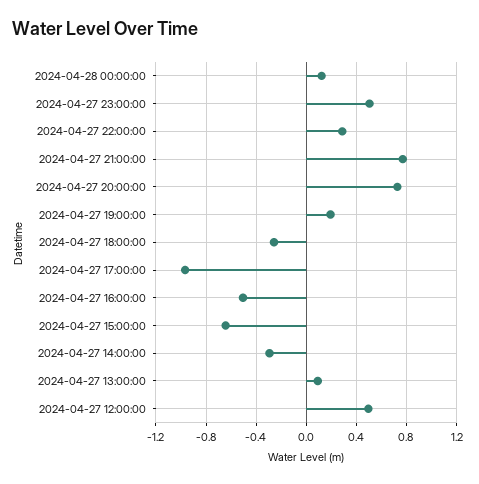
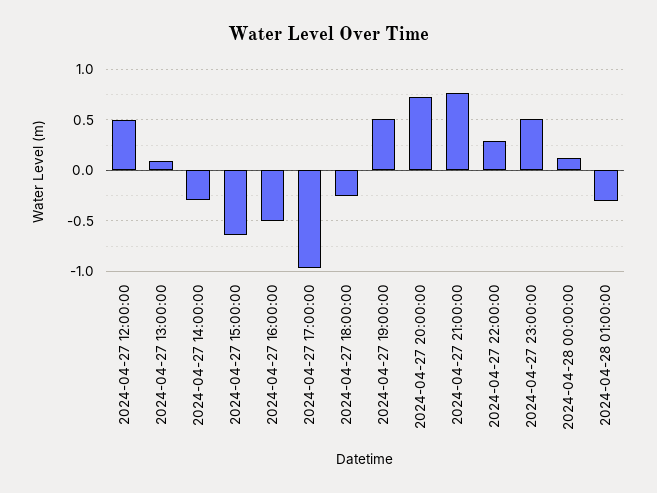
2024-04-27 19:00:00: 0.2 -> 0.5
2024-04-28 01:00:00: none -> -0.3

